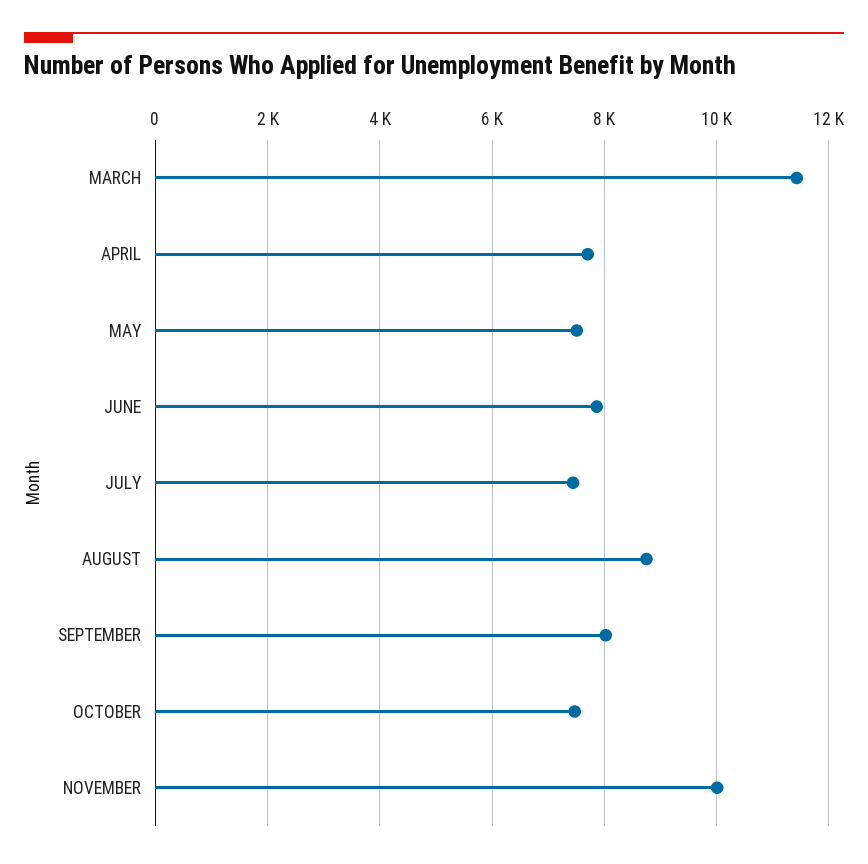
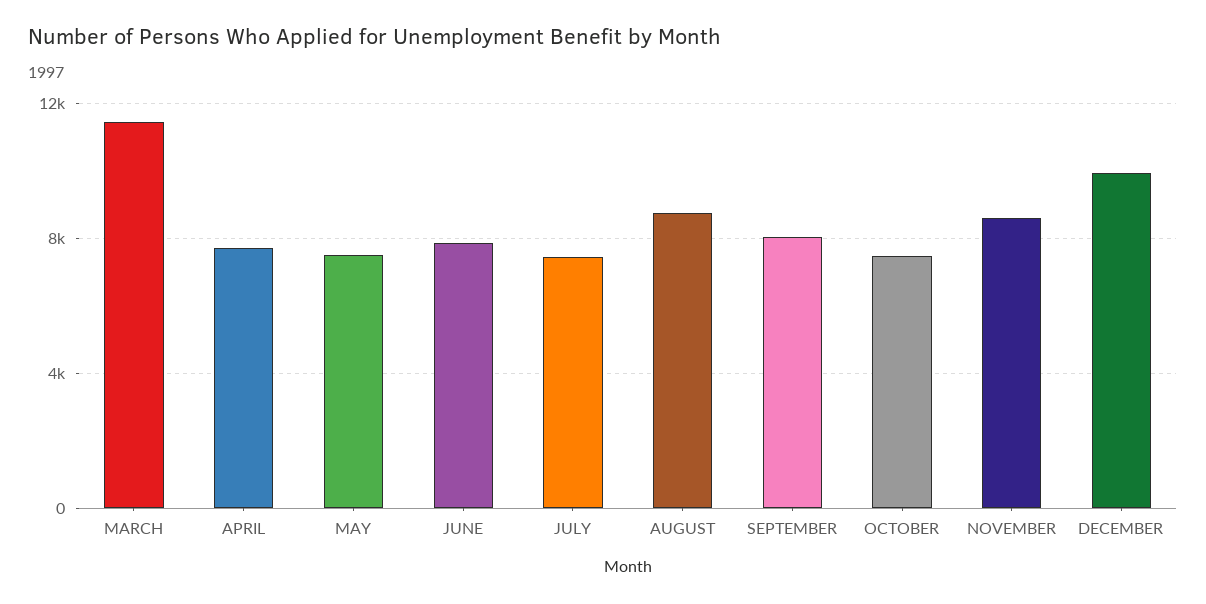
NOVEMBER: 10000 -> 8500
DECEMBER: none -> 10000

